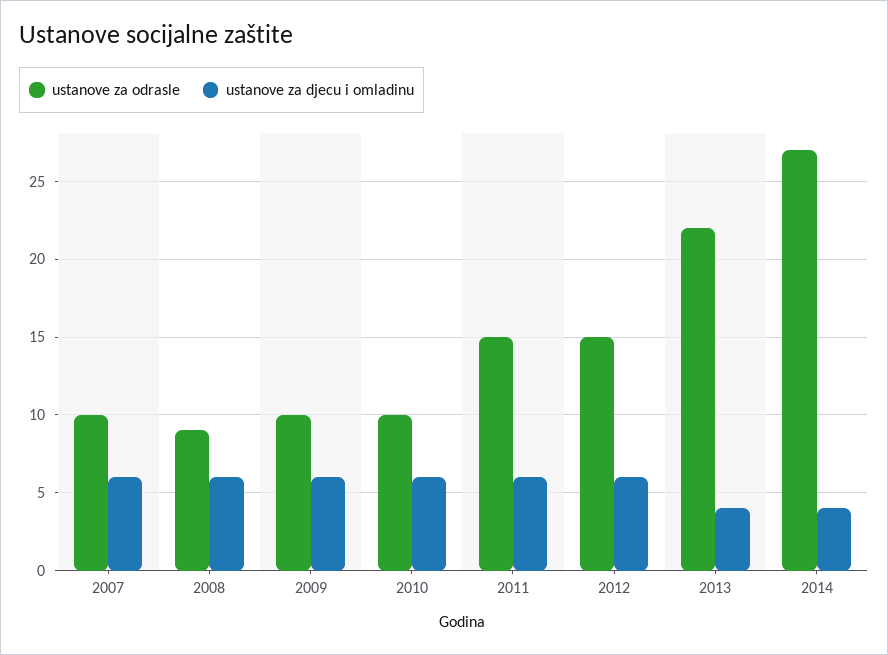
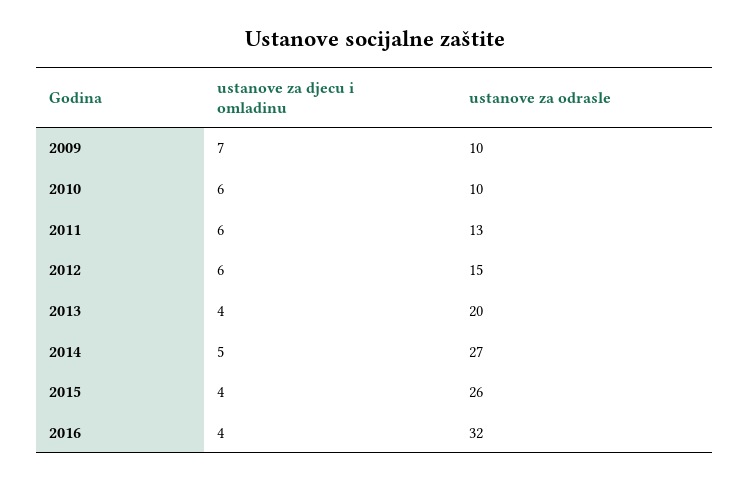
ustanove za odrasle, 2007: 10 -> none
ustanove za djecu i omladinu, 2007: 6 -> none
ustanove za odrasle, 2008: 9 -> none
ustanove za djecu i omladinu, 2008: 6 -> none
ustanove za djecu i omladinu, 2009: 6 -> 7
ustanove za odrasle, 2011: 15 -> 13
ustanove za odrasle, 2013: 22 -> 20
ustanove za djecu i omladinu, 2014: 4 -> 5
ustanove za djecu i omladinu, 2015: none -> 4
ustanove za odrasle, 2015: none -> 26
ustanove za djecu i omladinu, 2016: none -> 4
ustanove za odrasle, 2016: none -> 32

